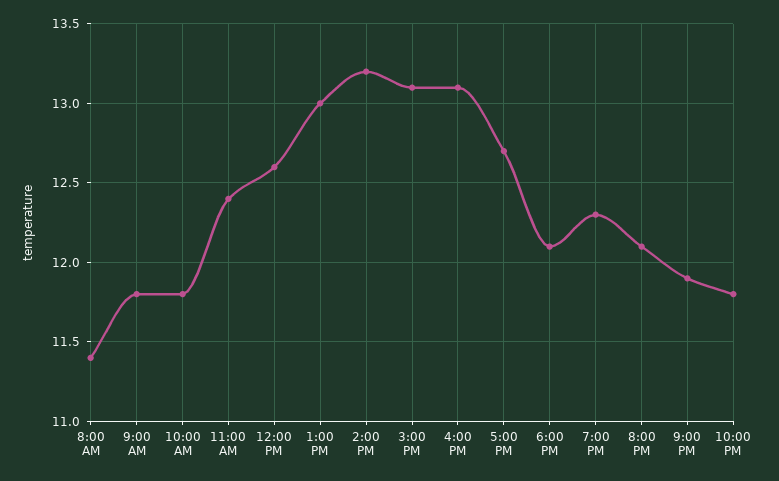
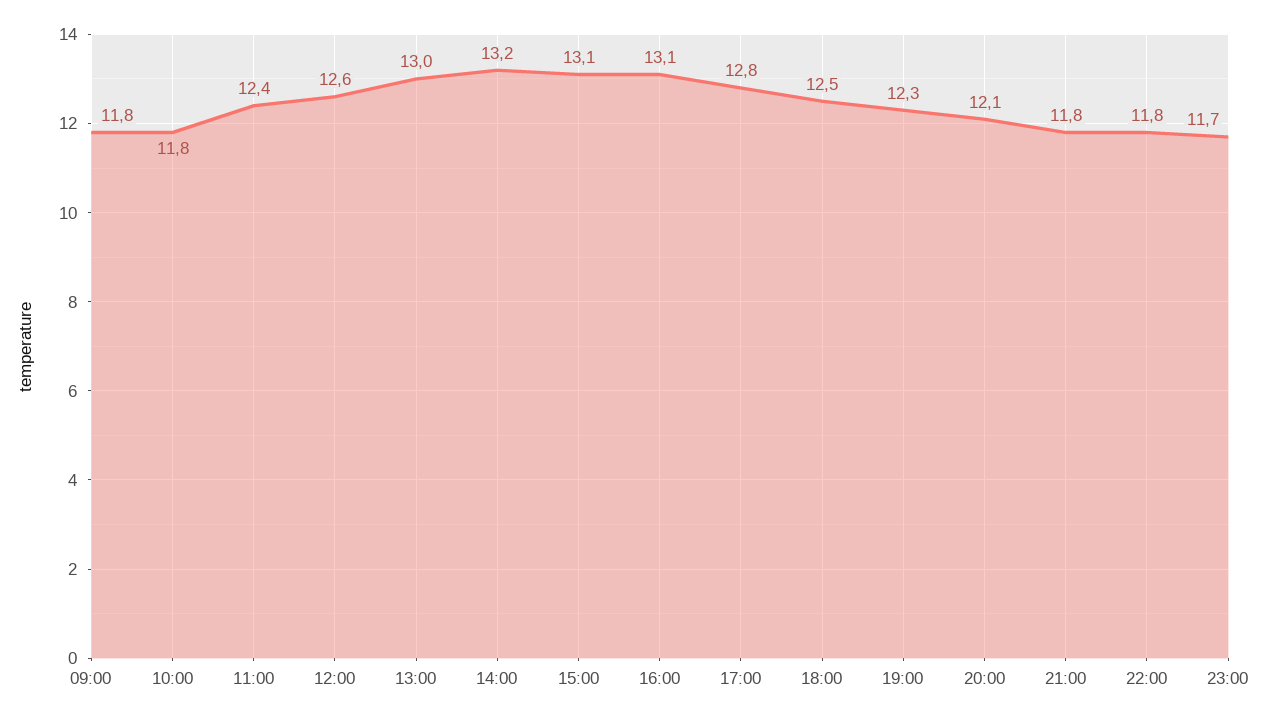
8:00 AM: 11.4 -> none
5:00 PM: 12.7 -> 12.8
6:00 PM: 12.1 -> 12.5
9:00 PM: 11.9 -> 11.8
23:00: none -> 11.7

